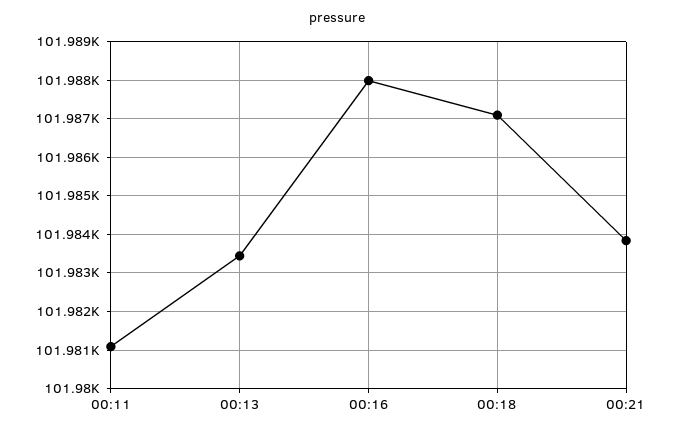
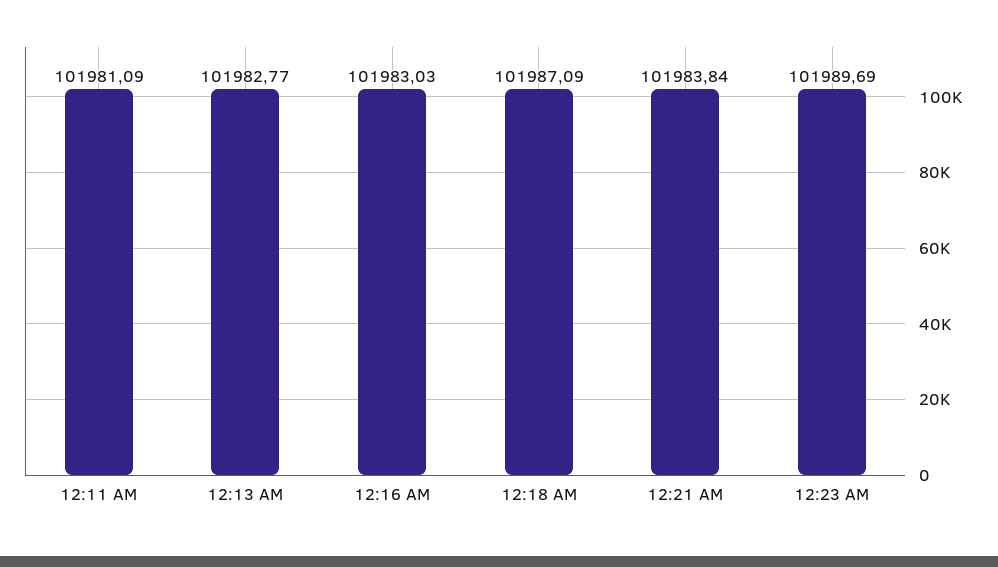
00:13: 101983.4 -> 101982.77
00:16: 101988 -> 101983.03
12:23 AM: none -> 101989.69

